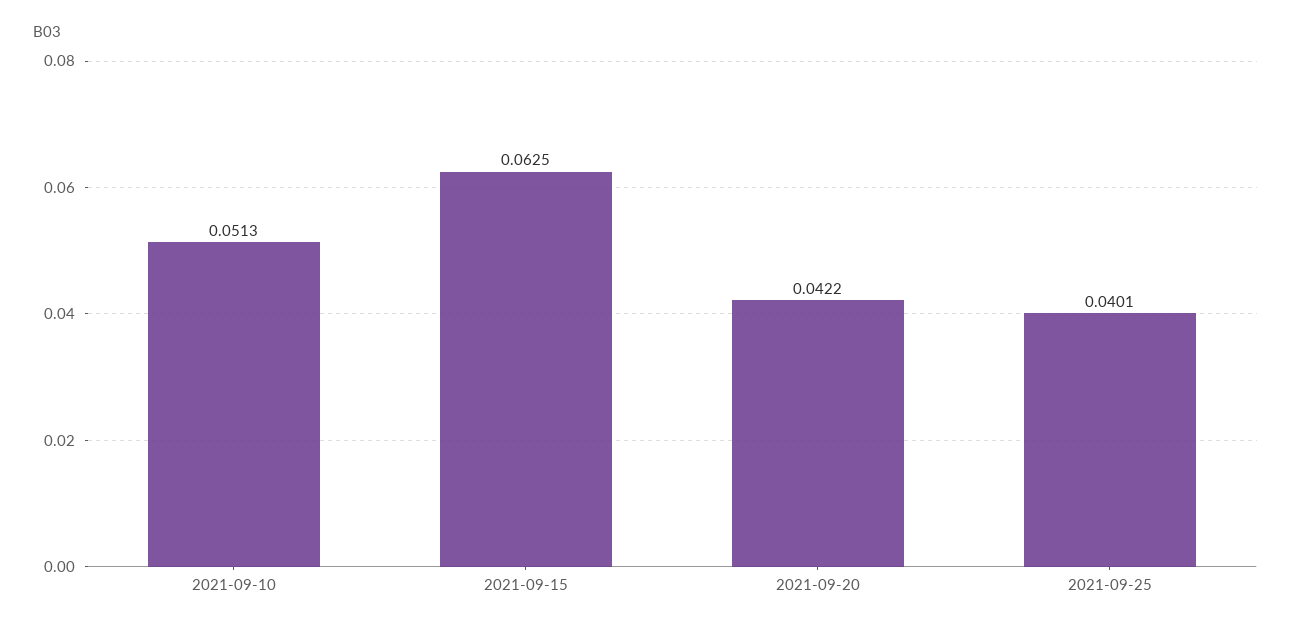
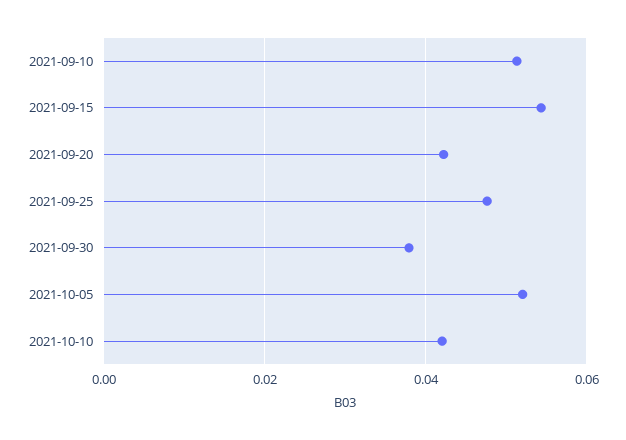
2021-09-15: 0.0625 -> 0.054
2021-09-25: 0.0401 -> 0.048
2021-09-30: none -> 0.038
2021-10-05: none -> 0.052
2021-10-10: none -> 0.042

